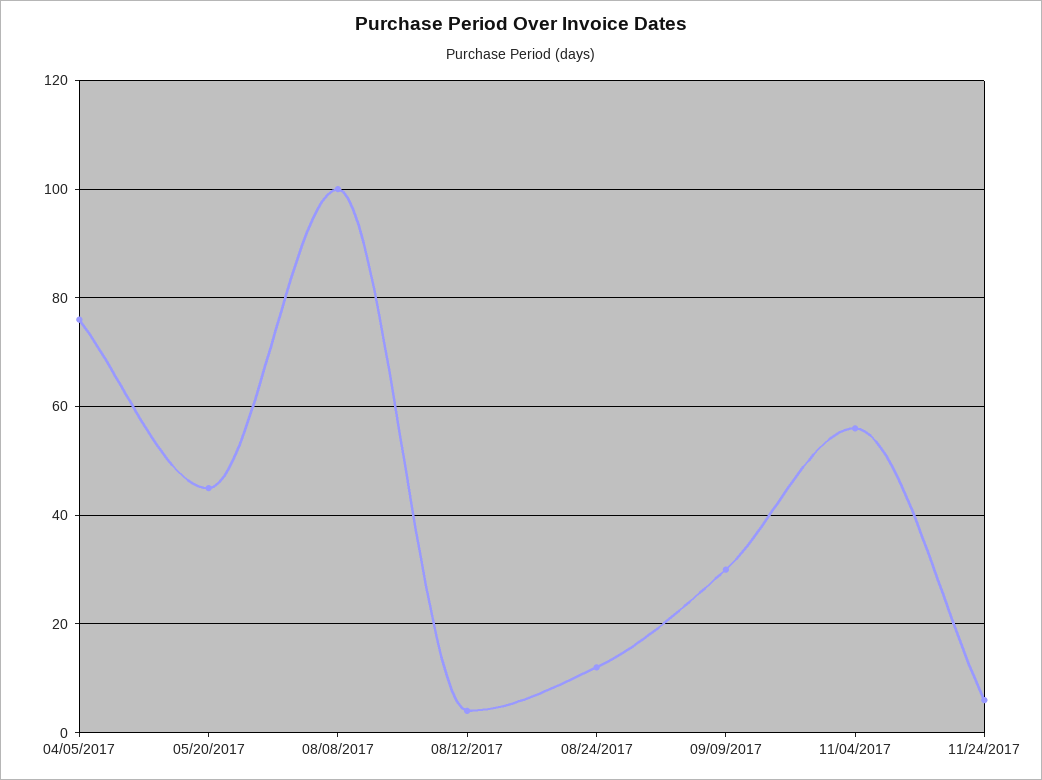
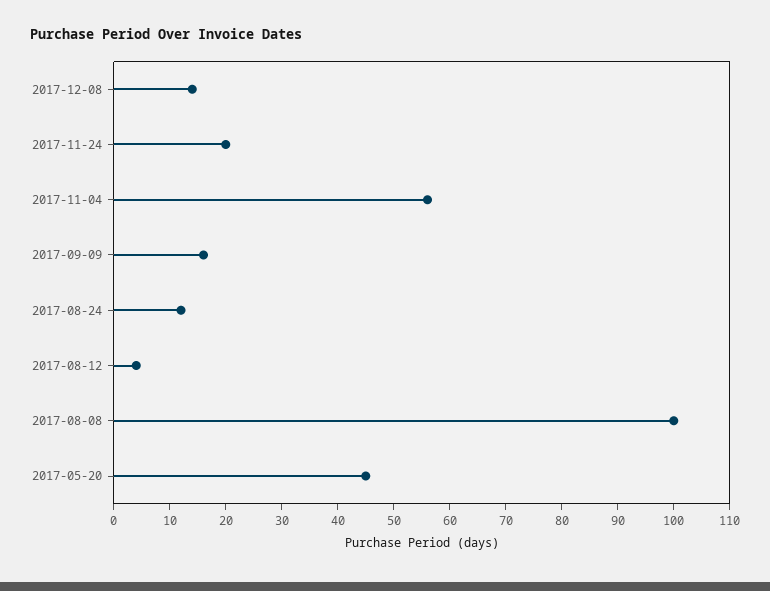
04/05/2017: 75 -> none
09/09/2017: 30 -> 15
11/24/2017: 5 -> 20
2017-12-08: none -> 15

